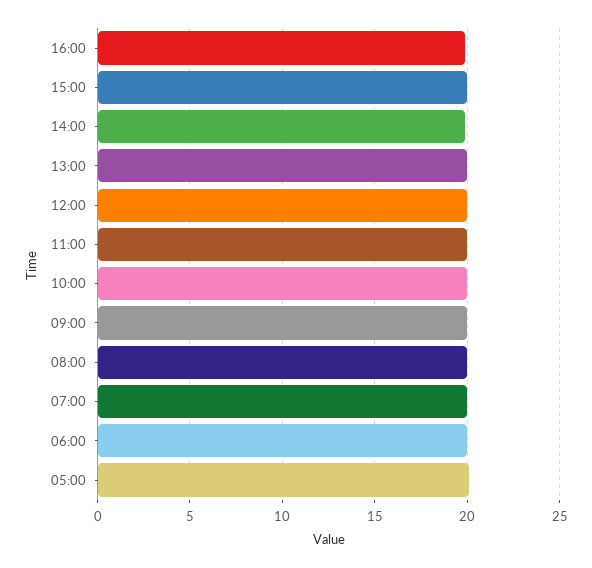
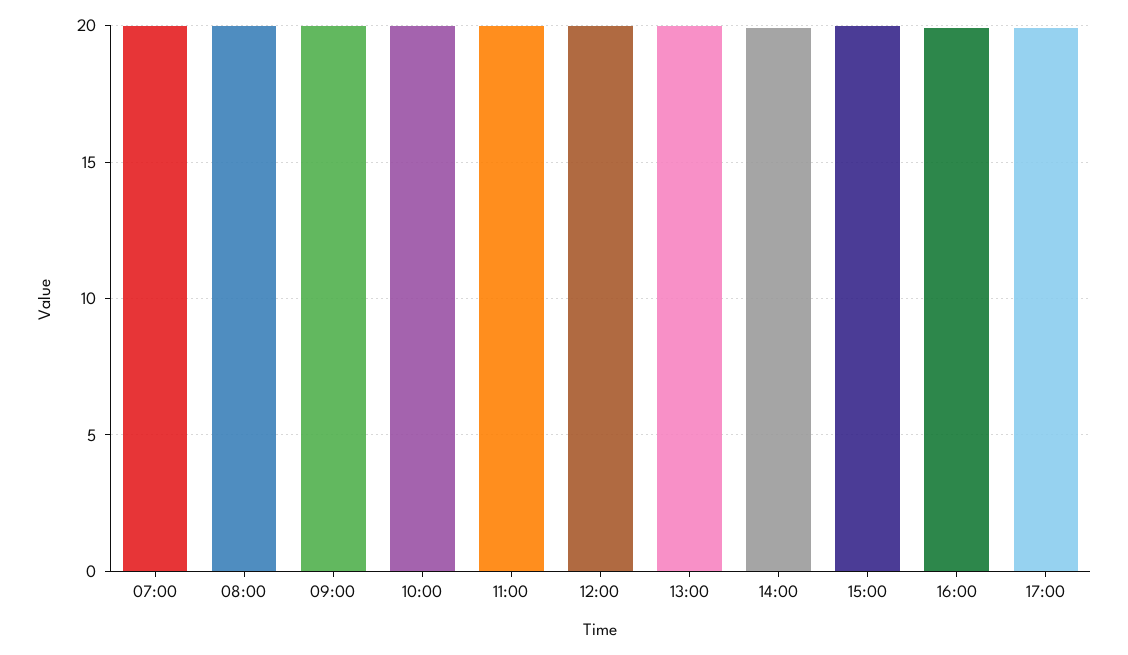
06:00: 20 -> none
05:00: 20 -> none
17:00: none -> 20

